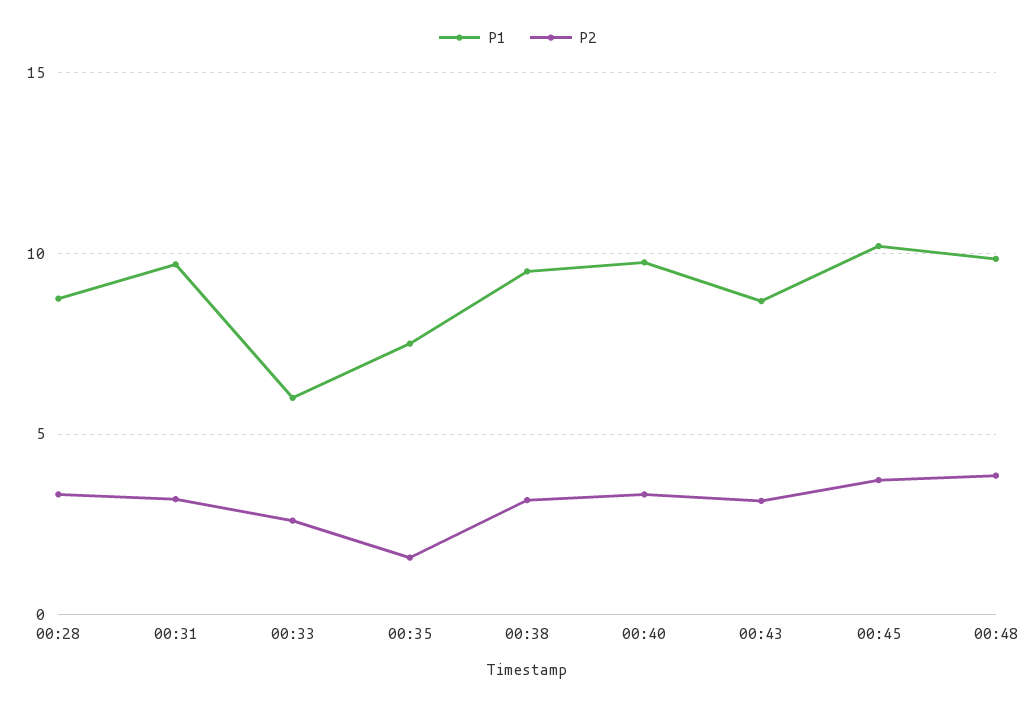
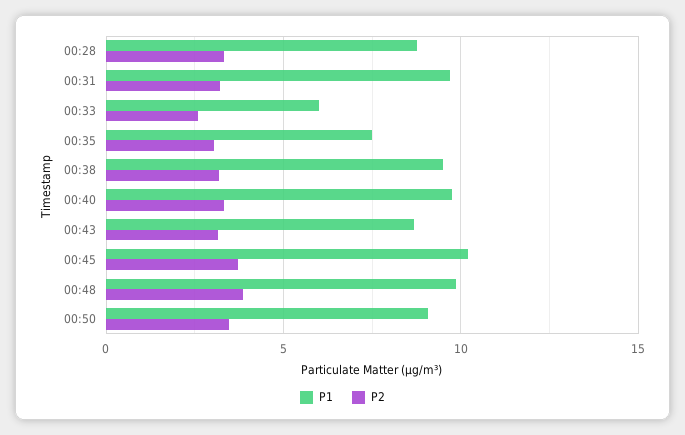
P2, 00:35: 1.5 -> 3
P1, 00:50: none -> 9
P2, 00:50: none -> 3.5

